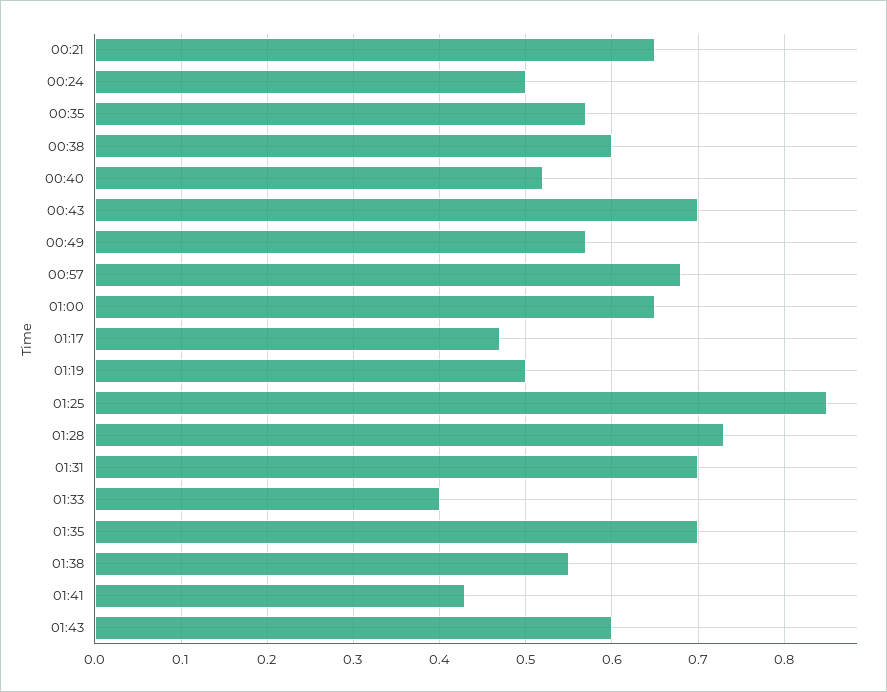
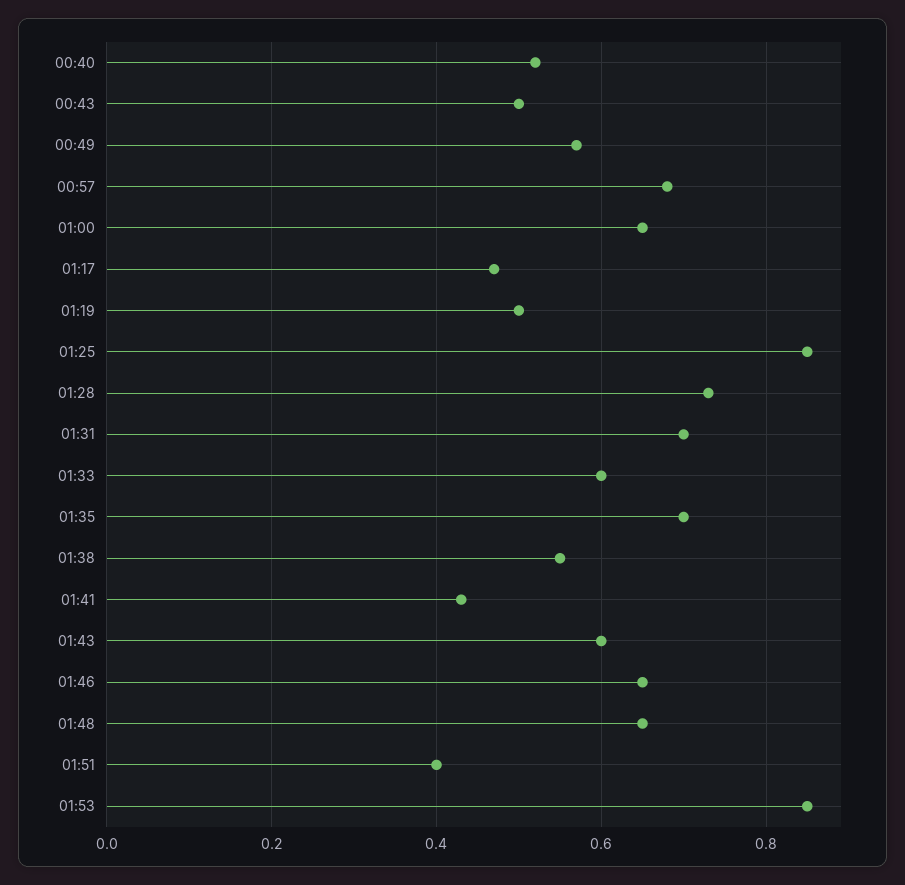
00:21: 0.65 -> none
00:24: 0.5 -> none
00:35: 0.57 -> none
00:38: 0.6 -> none
00:43: 0.7 -> 0.5
01:33: 0.4 -> 0.6
01:46: none -> 0.65
01:48: none -> 0.65
01:51: none -> 0.4
01:53: none -> 0.85

